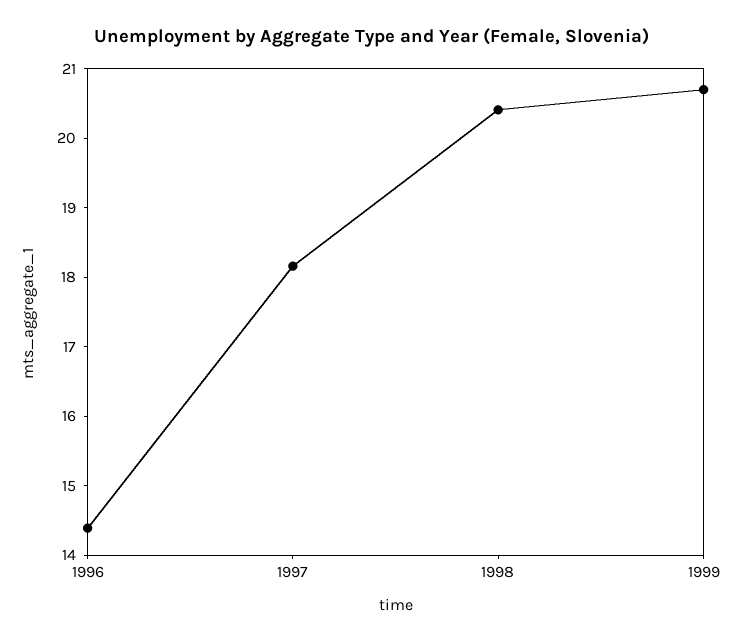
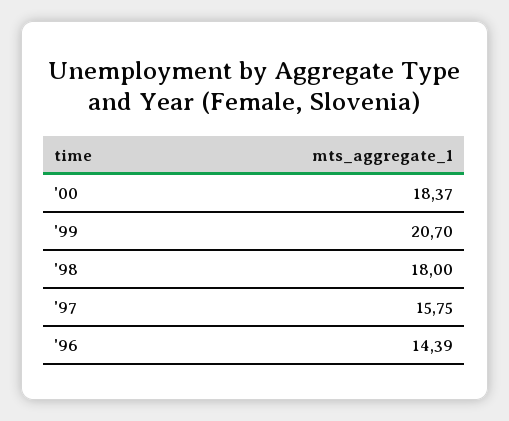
1997: 18.2 -> 15.75
1998: 20.4 -> 18
'00: none -> 18.37

